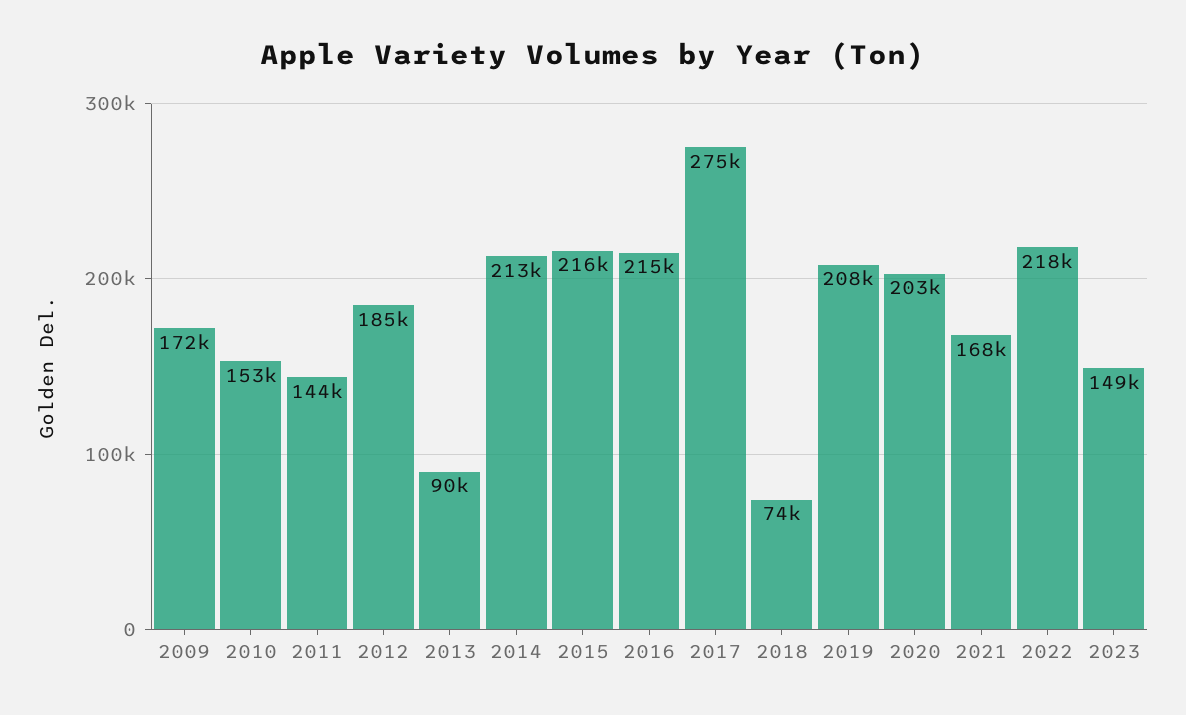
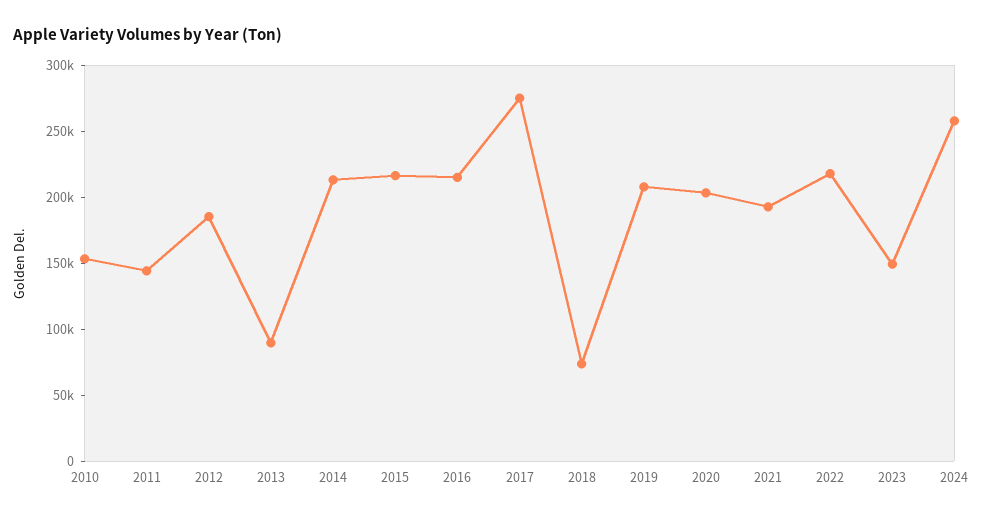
2009: 172000 -> none
2021: 168000 -> 190000
2024: none -> 260000

